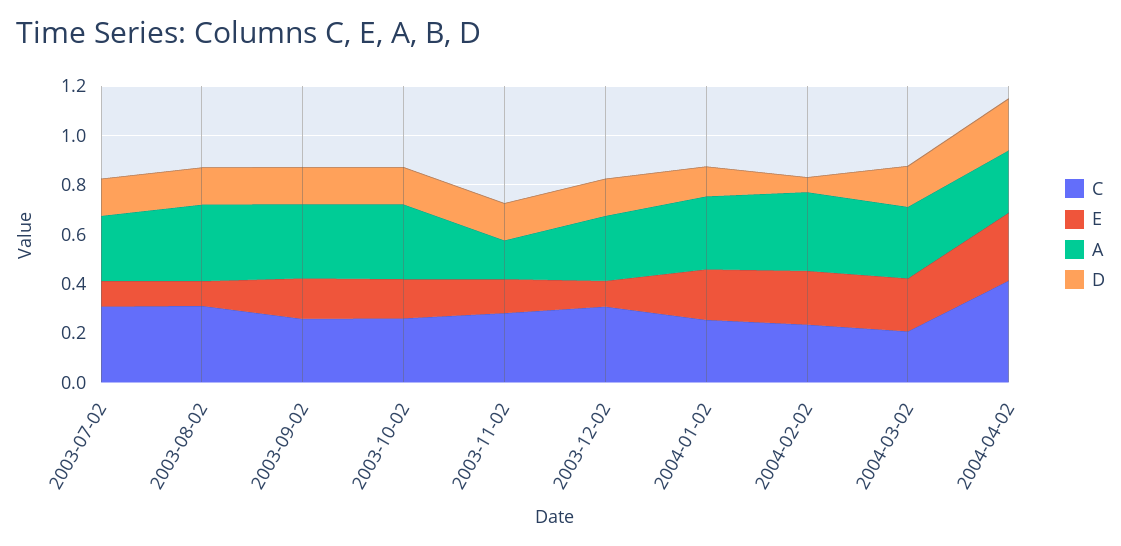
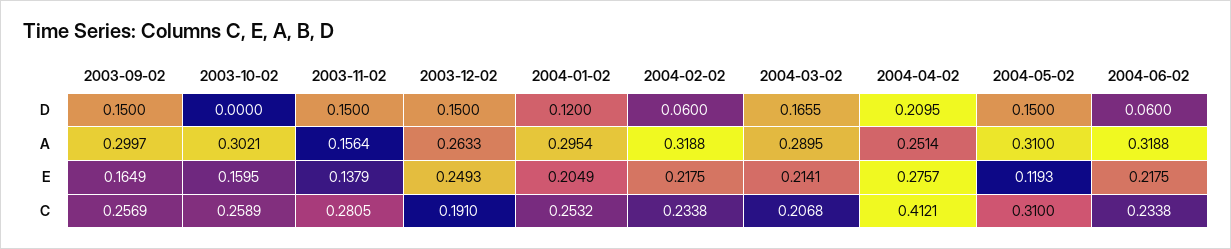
C, 2003-07-02: 0.3 -> none
E, 2003-07-02: 0.1 -> none
A, 2003-07-02: 0.25 -> none
D, 2003-07-02: 0.15 -> none
C, 2003-08-02: 0.3 -> none
E, 2003-08-02: 0.1 -> none
A, 2003-08-02: 0.3 -> none
D, 2003-08-02: 0.15 -> none
D, 2003-10-02: 0.15 -> 0
C, 2003-12-02: 0.3 -> 0.191
E, 2003-12-02: 0.1 -> 0.2493
D, 2004-05-02: none -> 0.15
D, 2004-06-02: none -> 0.06
A, 2004-05-02: none -> 0.31
A, 2004-06-02: none -> 0.3188
E, 2004-05-02: none -> 0.1193
E, 2004-06-02: none -> 0.2175
C, 2004-05-02: none -> 0.31
C, 2004-06-02: none -> 0.2338

